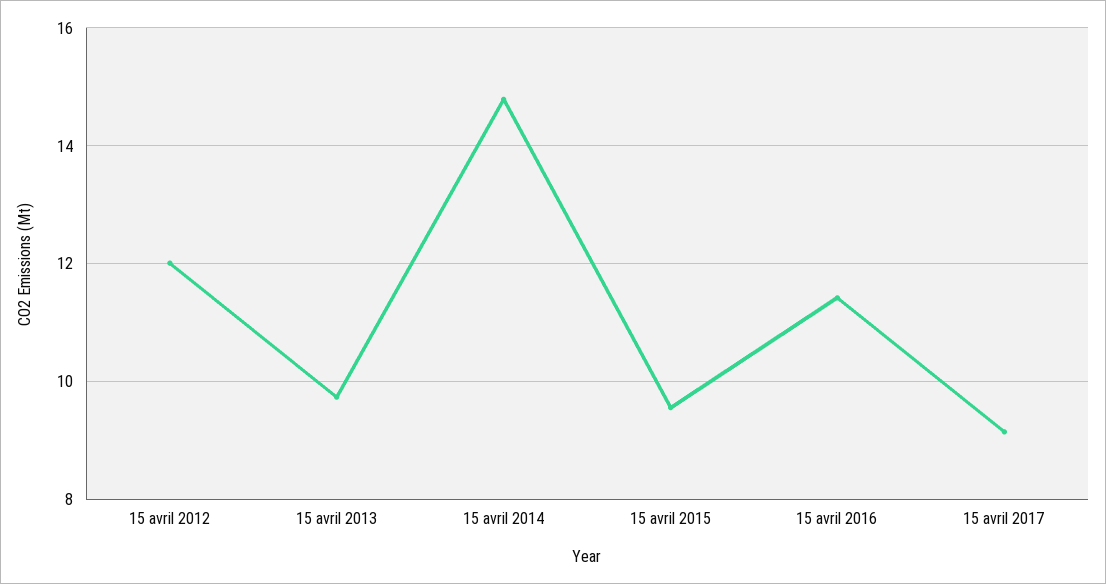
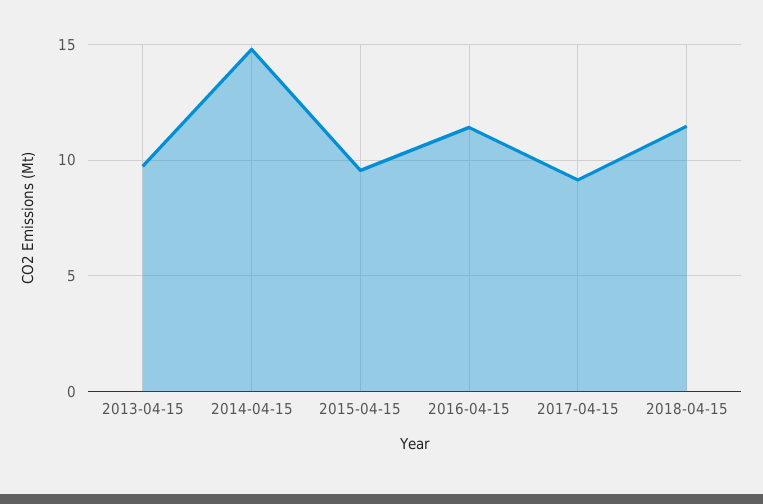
15 avril 2012: 12 -> none
2018-04-15: none -> 11.5

